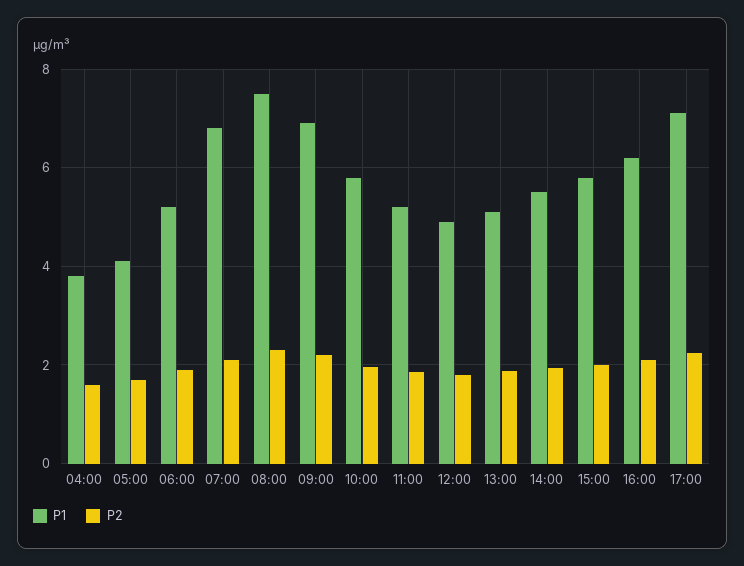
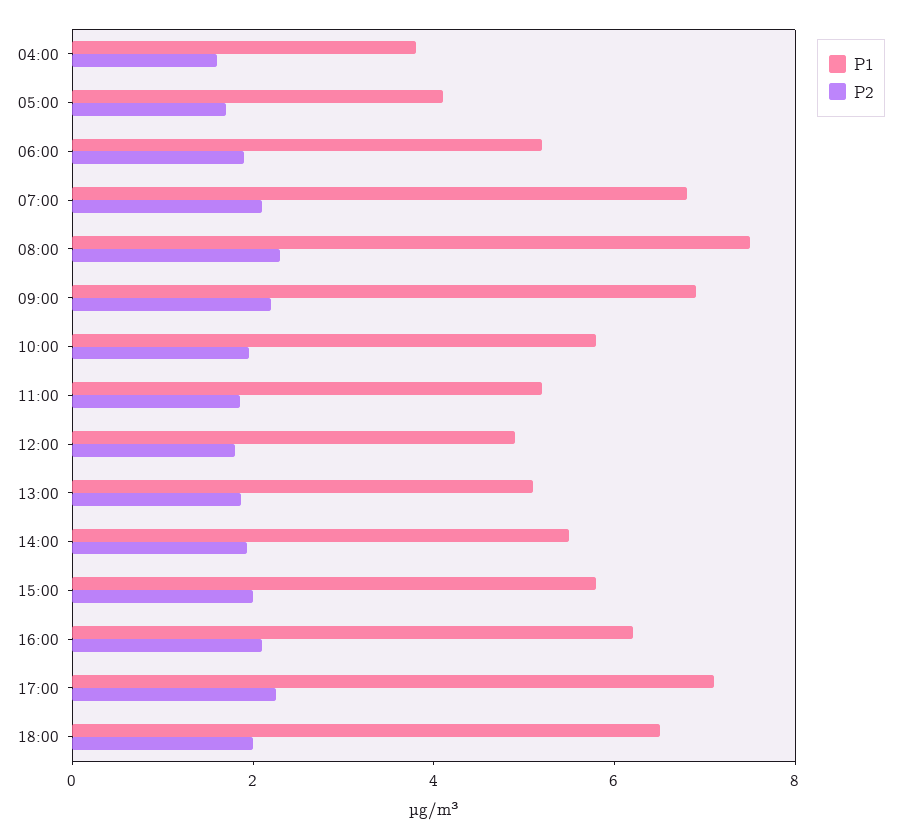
P1, 18:00: none -> 6.5
P2, 18:00: none -> 2

